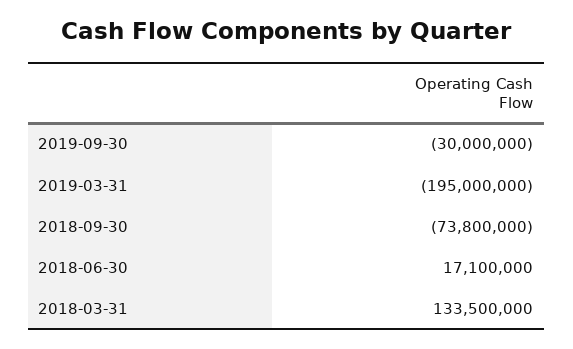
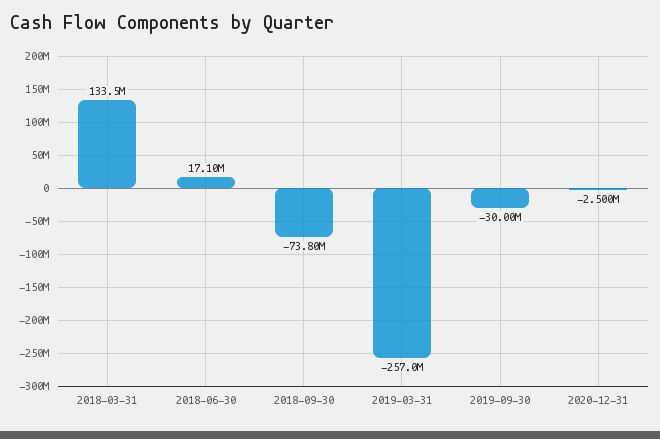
2019-03-31: -195000000 -> -257000000
2020-12-31: none -> -2500000

